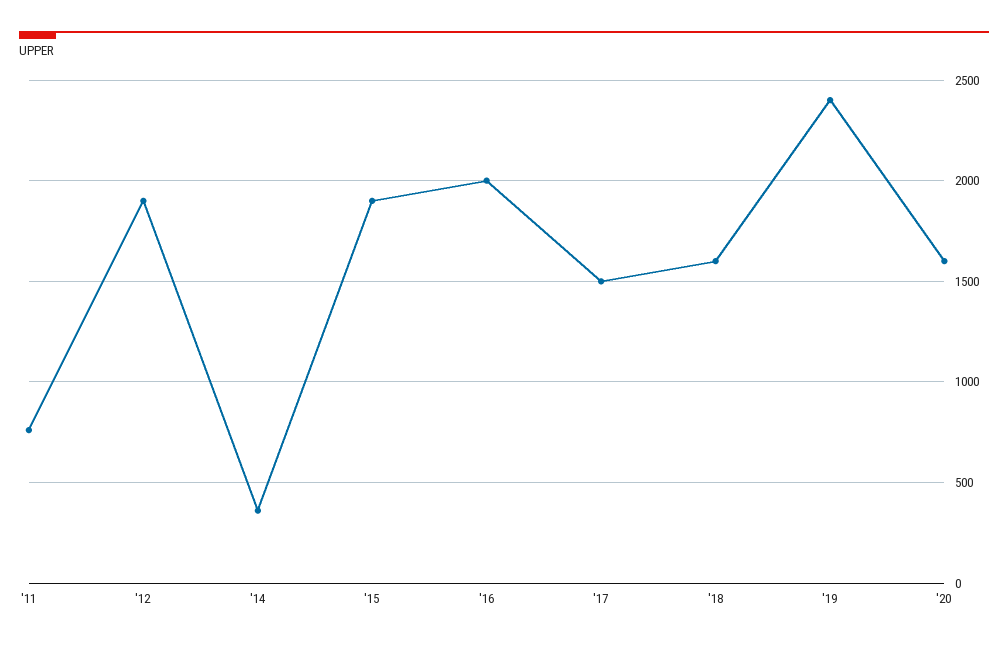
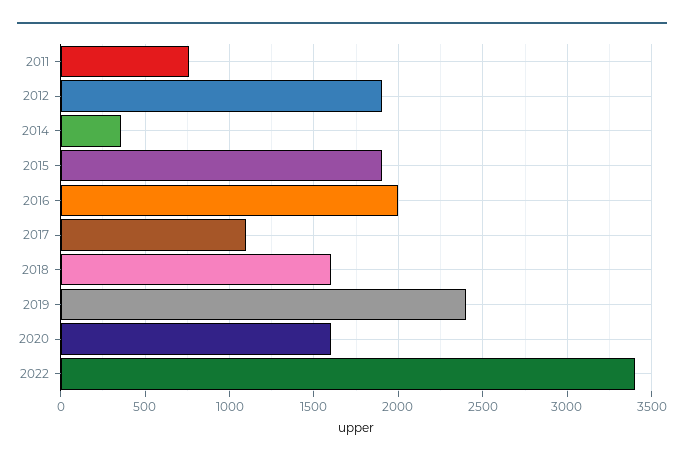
'17: 1500 -> 1100
2022: none -> 3400

